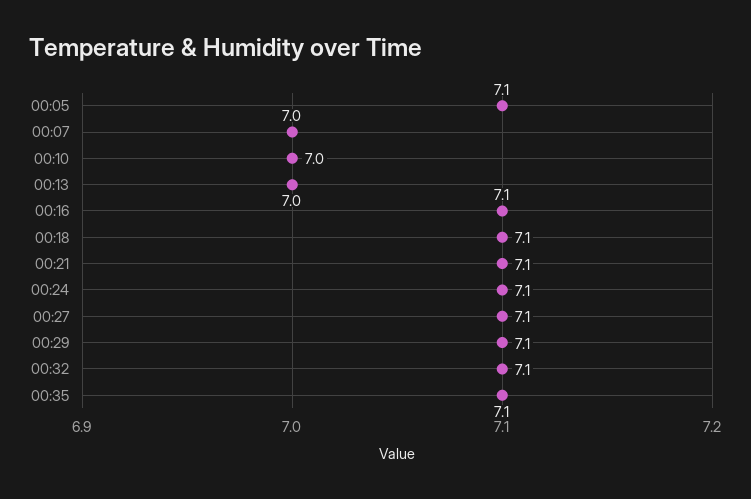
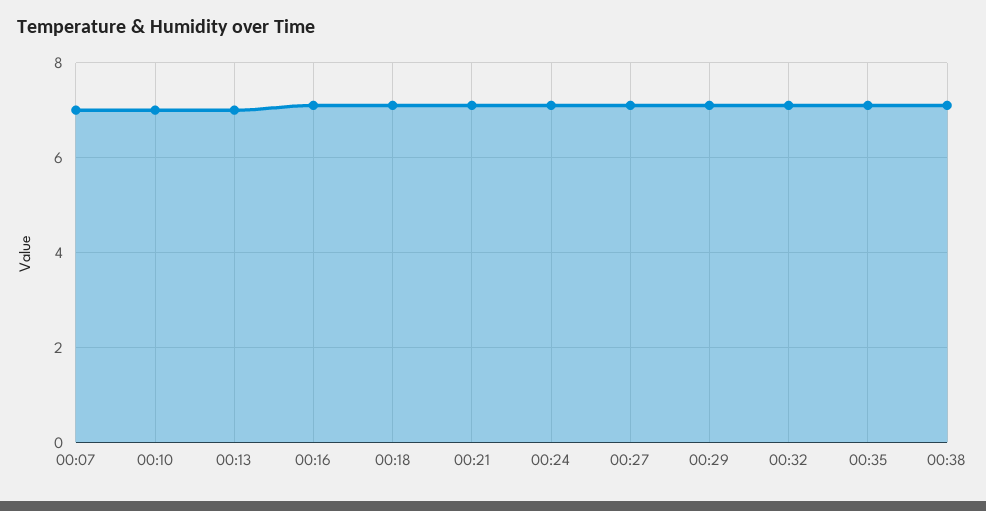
00:05: 7.1 -> none
00:38: none -> 7

